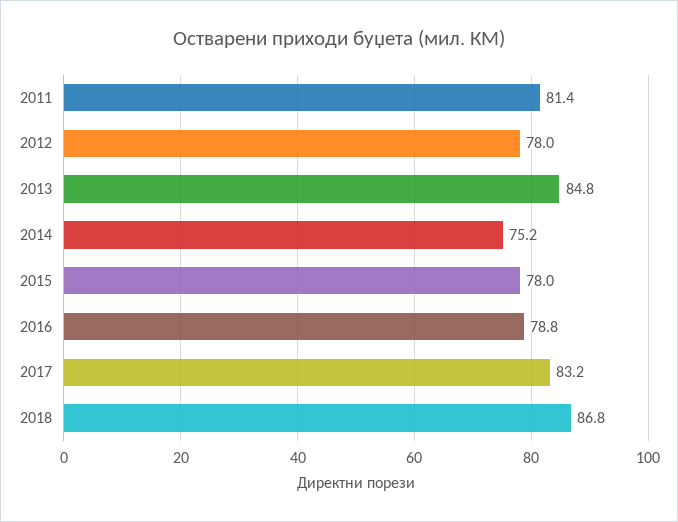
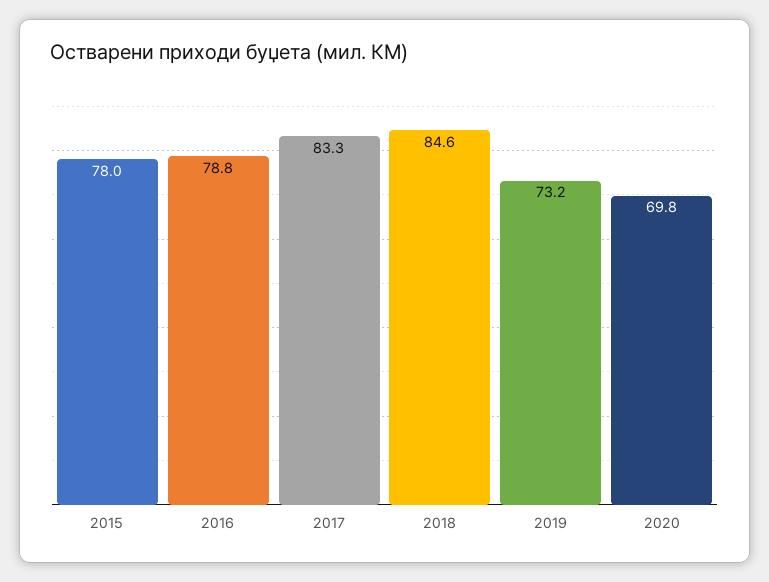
2011: 81.4 -> none
2012: 78 -> none
2013: 84.8 -> none
2014: 75.2 -> none
2017: 83.2 -> 83.3
2018: 86.8 -> 84.6
2019: none -> 73.2
2020: none -> 69.8

